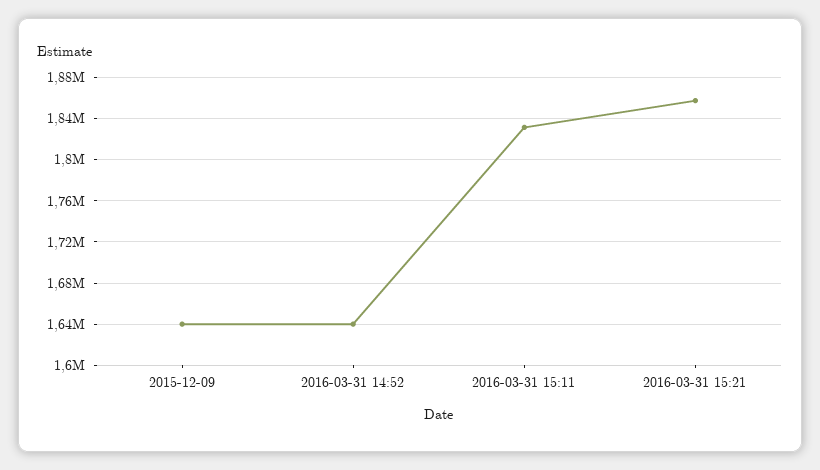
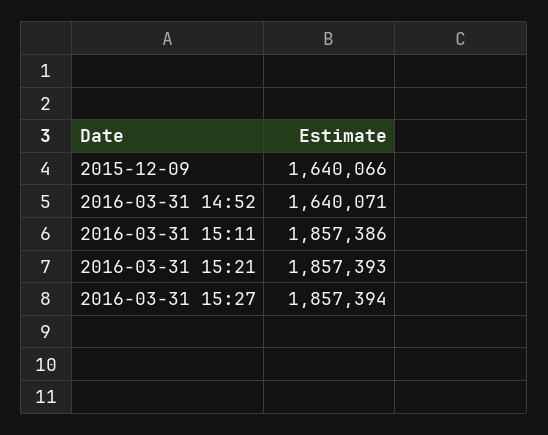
2016-03-31 15:11: 1830000 -> 1857386
2016-03-31 15:27: none -> 1857394

